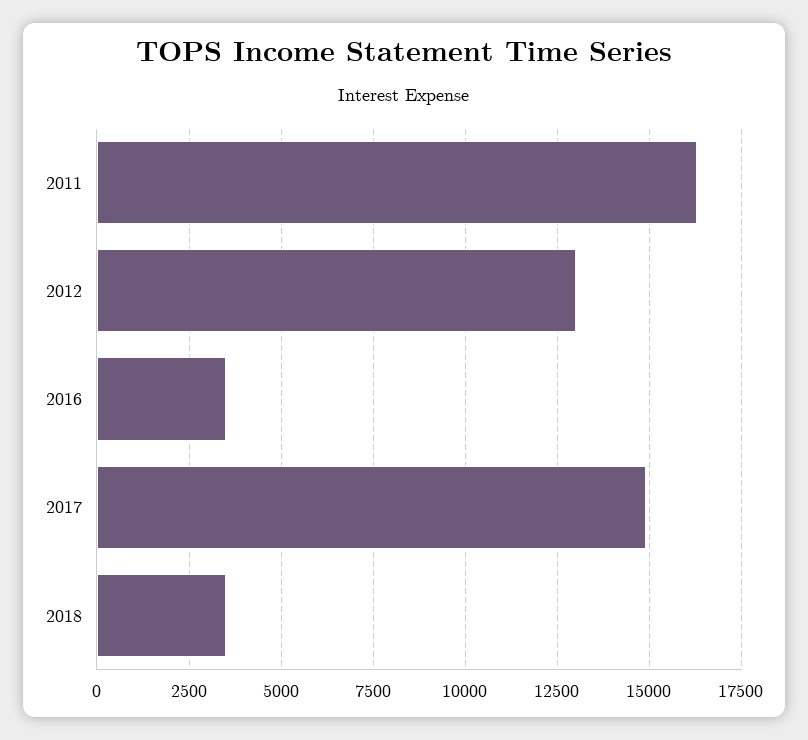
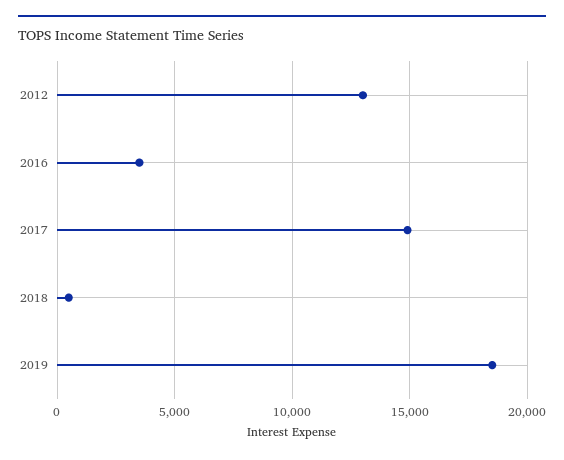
2011: 16250 -> none
2018: 3500 -> 500
2019: none -> 18500

